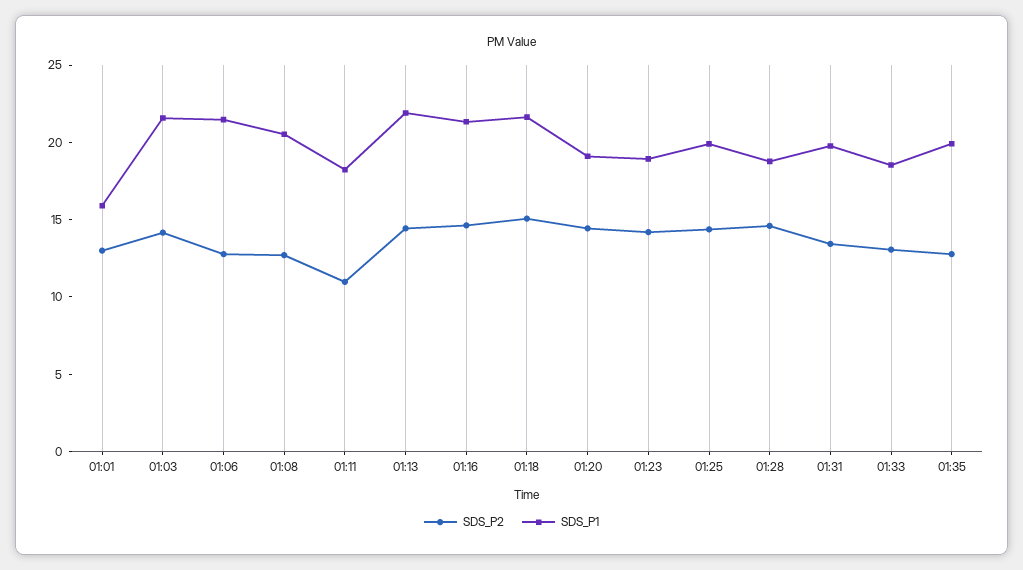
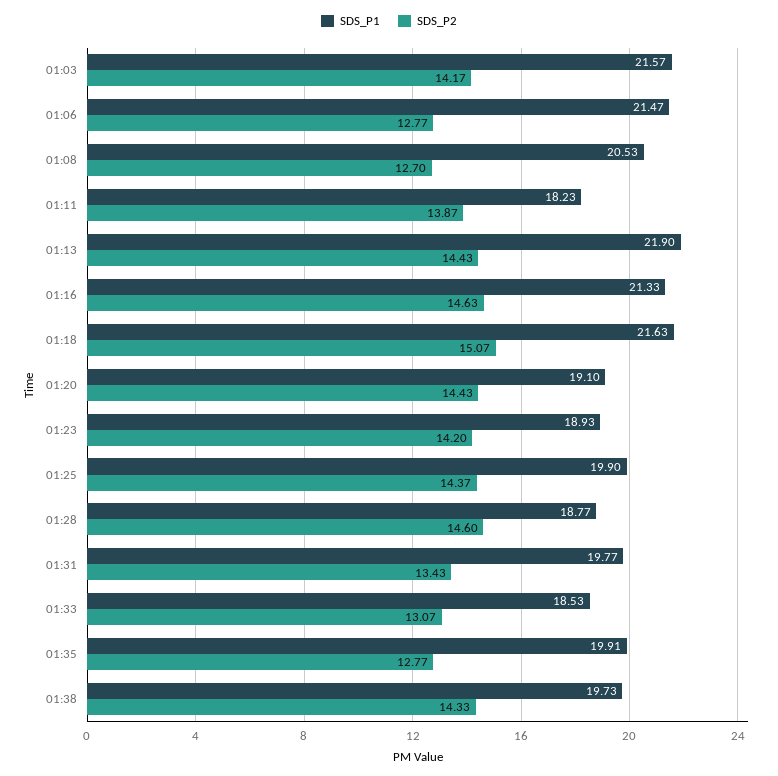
SDS_P2, 01:01: 13 -> none
SDS_P1, 01:01: 16 -> none
SDS_P2, 01:11: 11 -> 13.87
SDS_P1, 01:38: none -> 19.73
SDS_P2, 01:38: none -> 14.33

